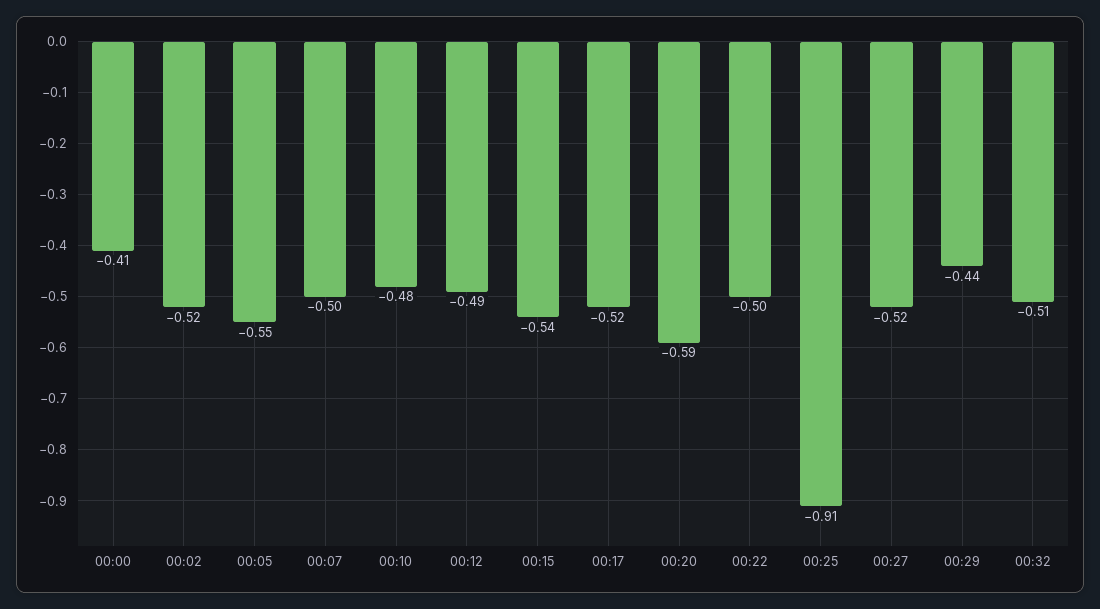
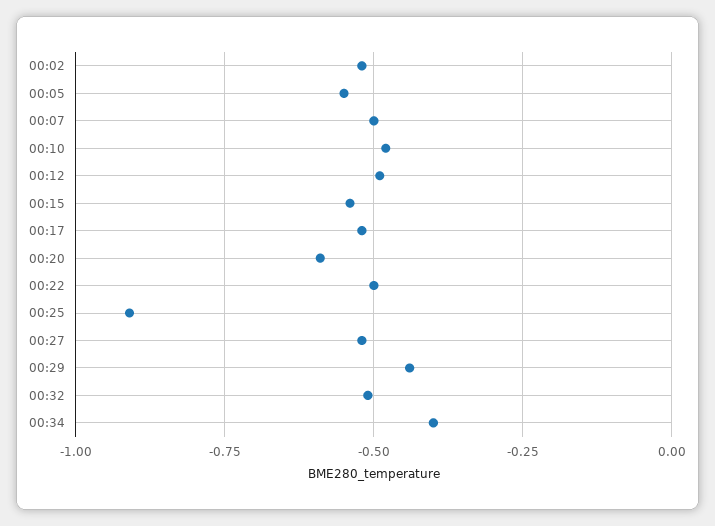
00:00: -0.41 -> none
00:34: none -> -0.4

